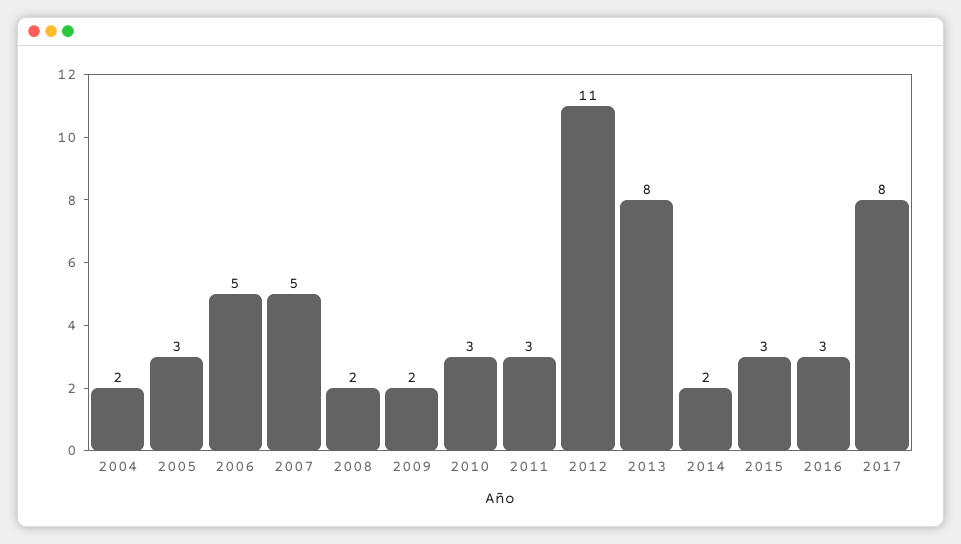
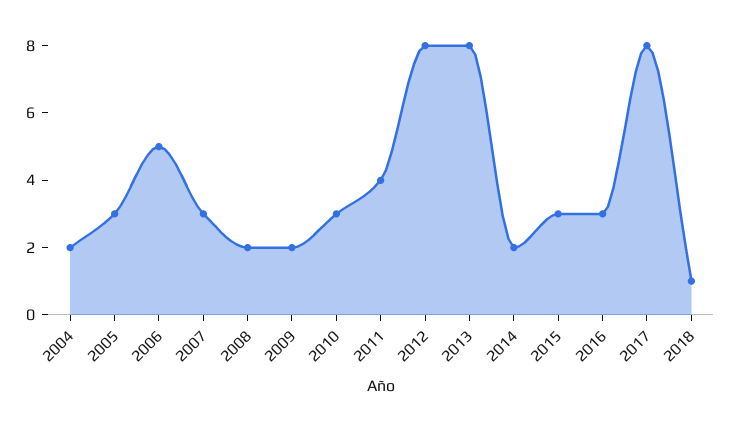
2007: 5 -> 3
2011: 3 -> 4
2012: 11 -> 8
2018: none -> 1

